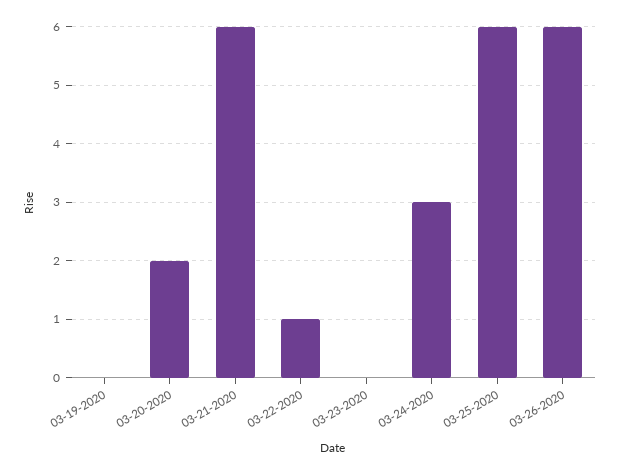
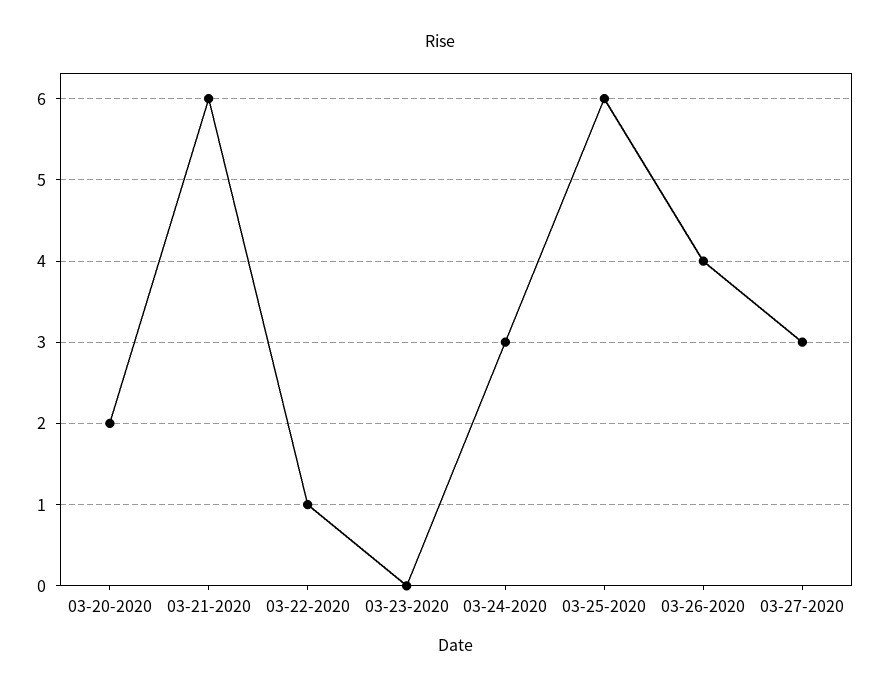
03-19-2020: 0 -> none
03-26-2020: 6 -> 4
03-27-2020: none -> 3

